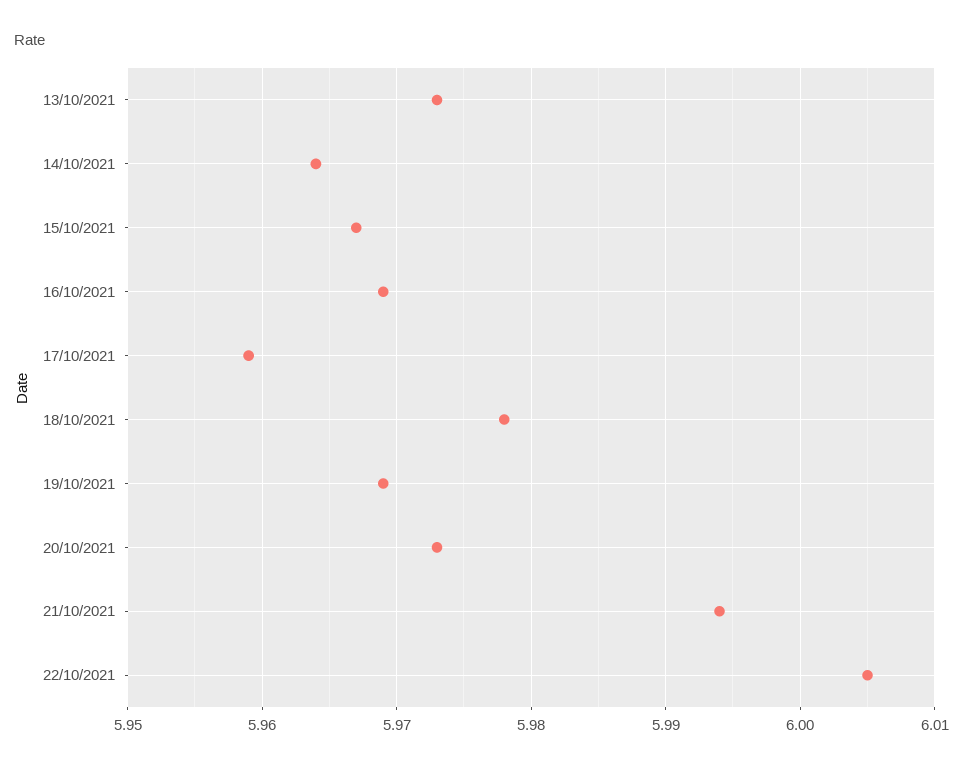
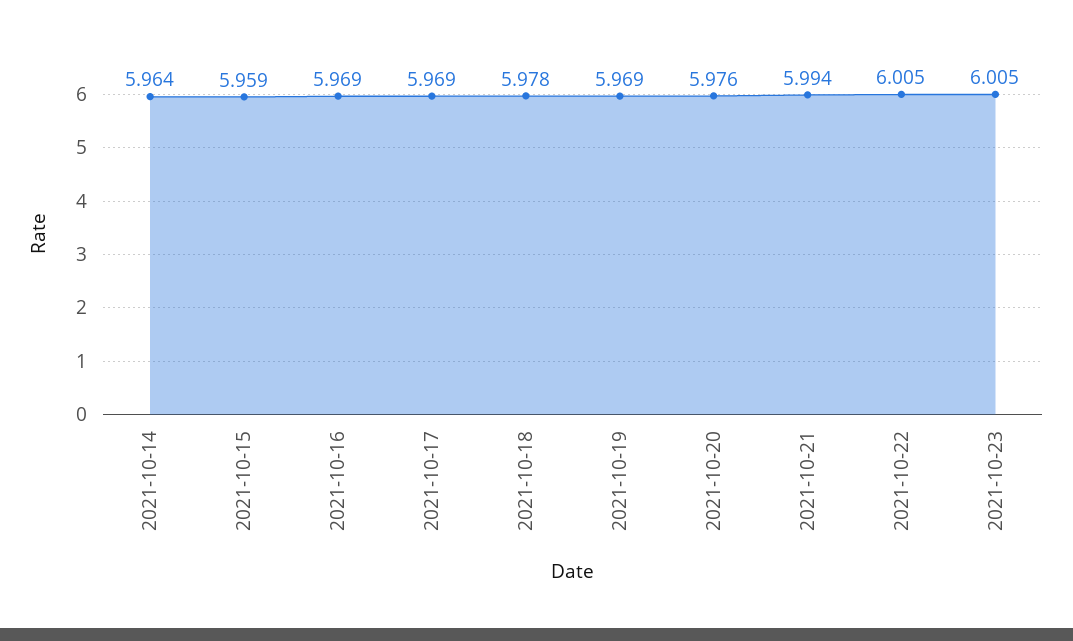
13/10/2021: 5.973 -> none
15/10/2021: 5.967 -> 5.959
17/10/2021: 5.959 -> 5.969
20/10/2021: 5.973 -> 5.976
2021-10-23: none -> 6.005

